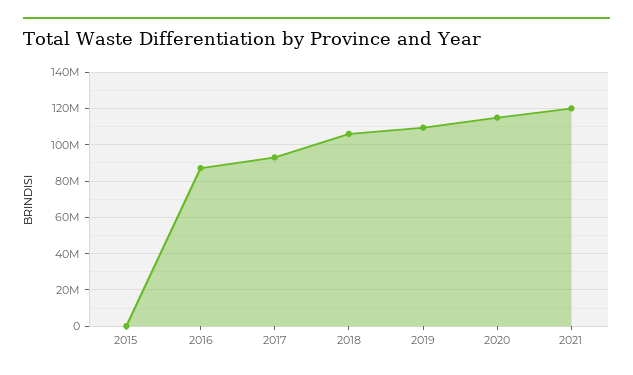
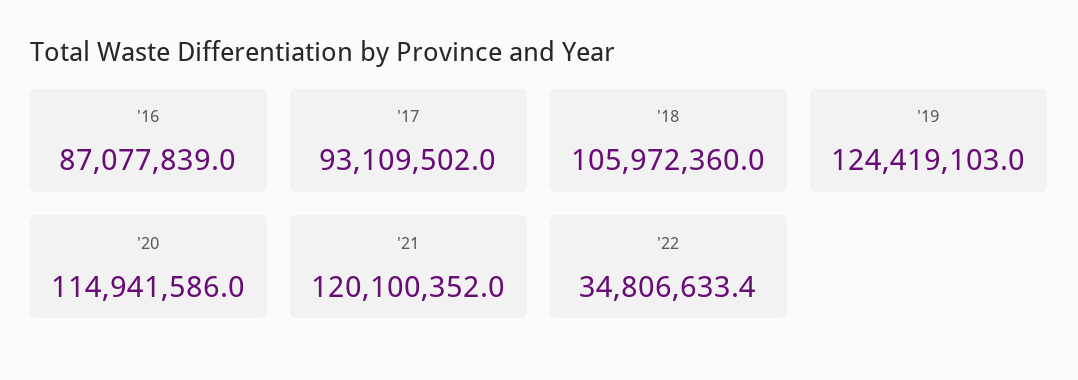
2015: 0 -> none
2019: 110000000 -> 124419103
'22: none -> 34806633.4

